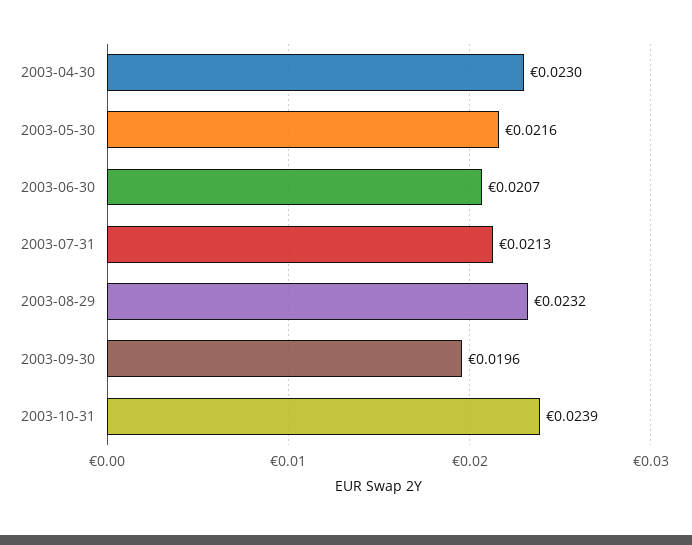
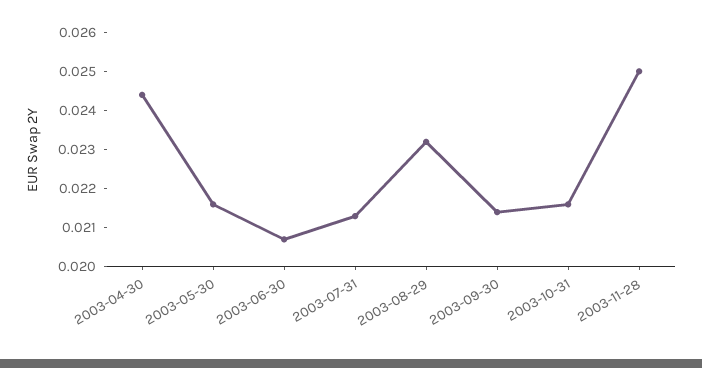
2003-04-30: 0.023 -> 0.0245
2003-09-30: 0.0196 -> 0.0215
2003-10-31: 0.0239 -> 0.0215
2003-11-28: none -> 0.025

